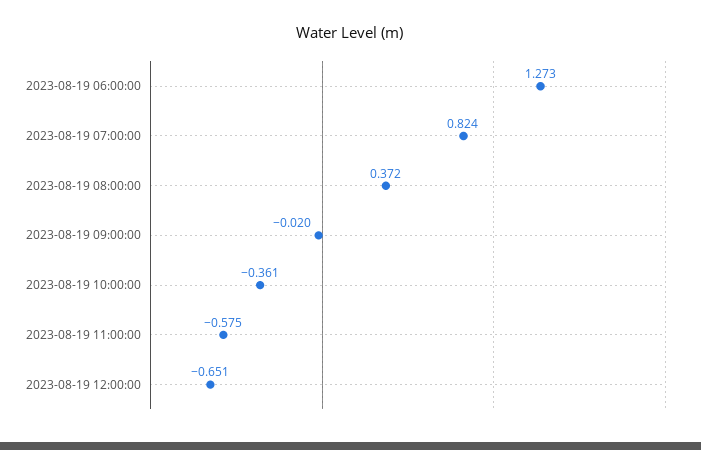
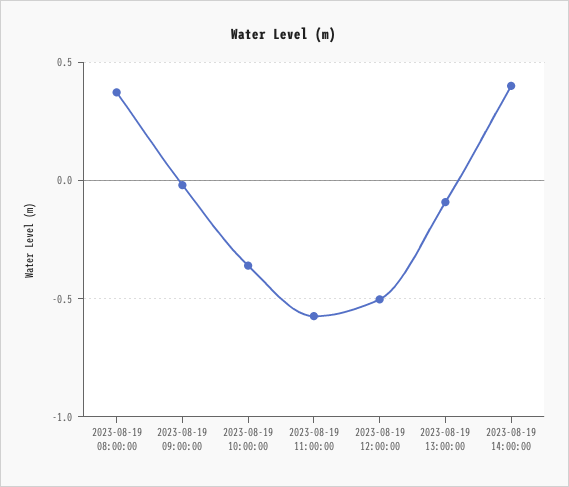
2023-08-19 06:00:00: 1.273 -> none
2023-08-19 07:00:00: 0.824 -> none
2023-08-19 12:00:00: -0.651 -> -0.5
2023-08-19 13:00:00: none -> -0.1
2023-08-19 14:00:00: none -> 0.4

